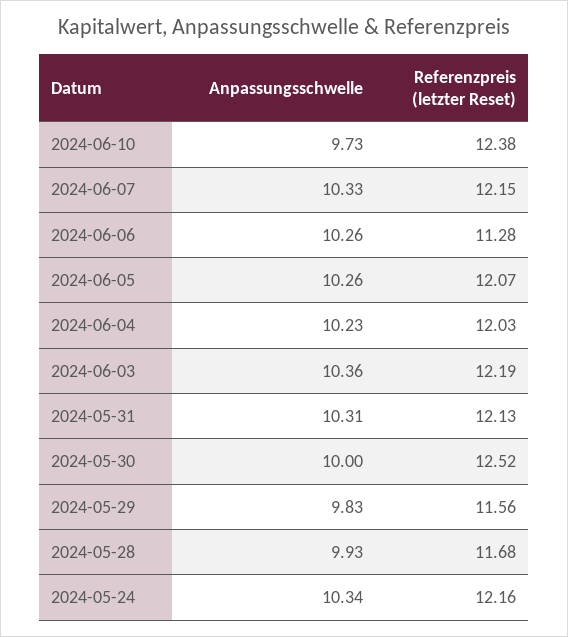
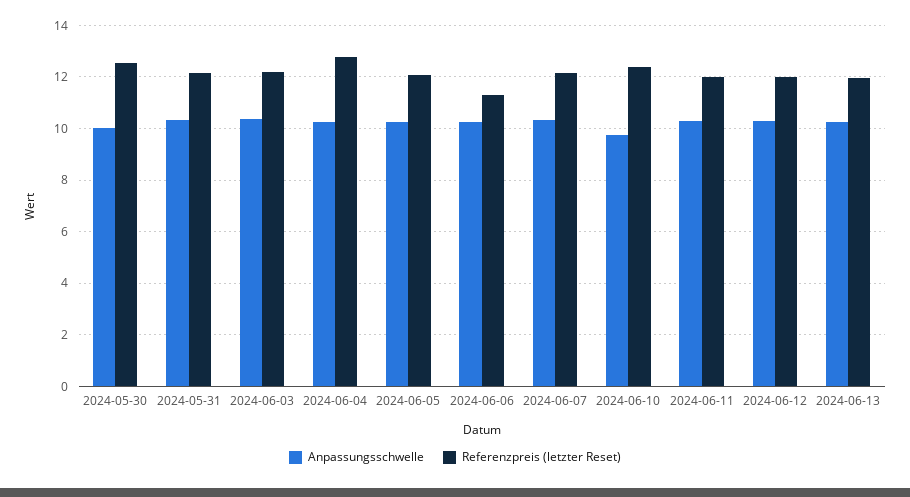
Referenzpreis (letzter Reset), 2024-06-04: 12.03 -> 12.75
Anpassungsschwelle, 2024-05-29: 9.83 -> none
Referenzpreis (letzter Reset), 2024-05-29: 11.56 -> none
Anpassungsschwelle, 2024-05-28: 9.93 -> none
Referenzpreis (letzter Reset), 2024-05-28: 11.68 -> none
Anpassungsschwelle, 2024-05-24: 10.34 -> none
Referenzpreis (letzter Reset), 2024-05-24: 12.16 -> none
Anpassungsschwelle, 2024-06-11: none -> 10.25
Referenzpreis (letzter Reset), 2024-06-11: none -> 12
Anpassungsschwelle, 2024-06-12: none -> 10.25
Referenzpreis (letzter Reset), 2024-06-12: none -> 12
Anpassungsschwelle, 2024-06-13: none -> 10.25
Referenzpreis (letzter Reset), 2024-06-13: none -> 12

